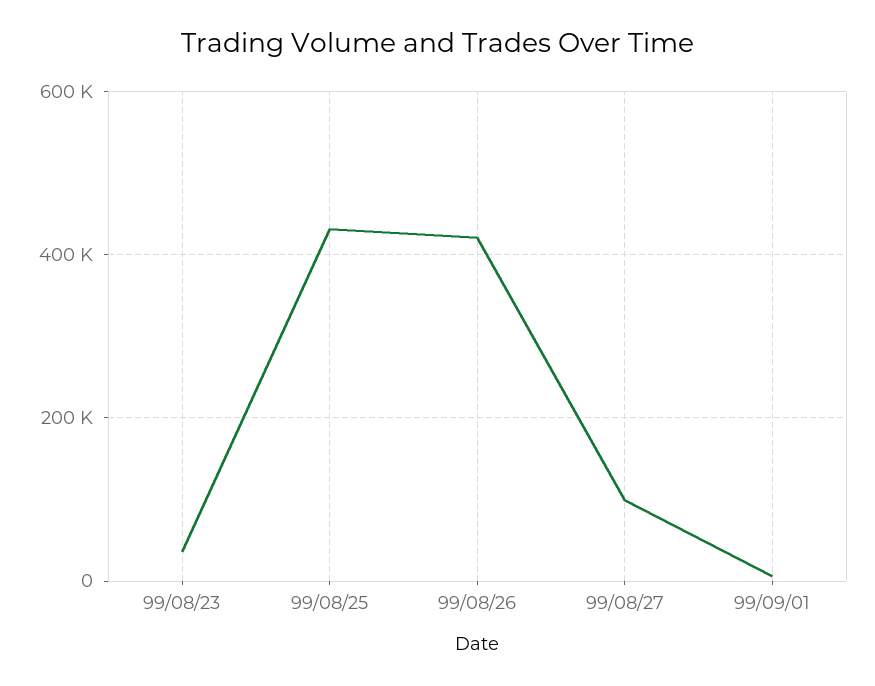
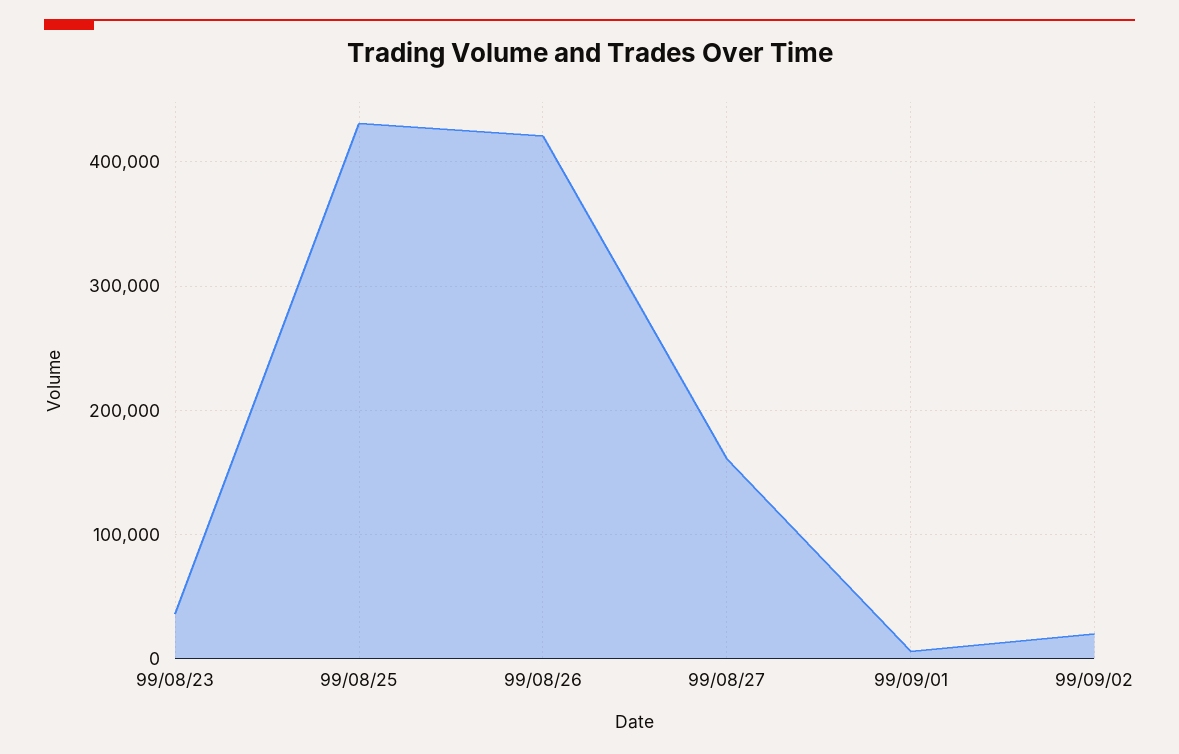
99/08/27: 100000 -> 160000
99/09/02: none -> 20000

